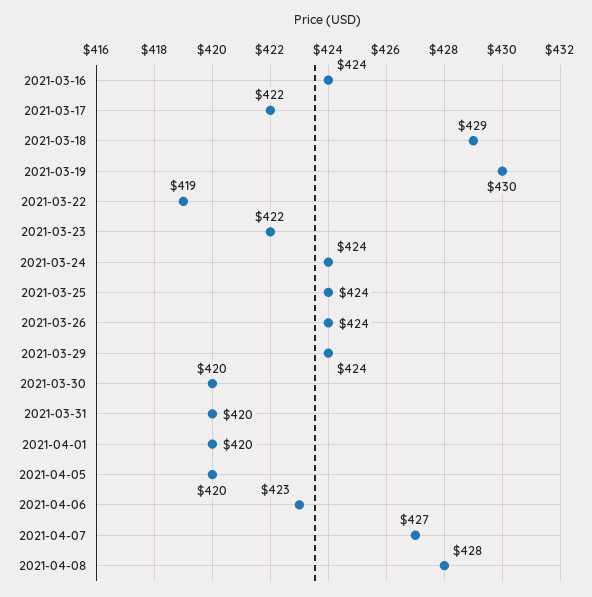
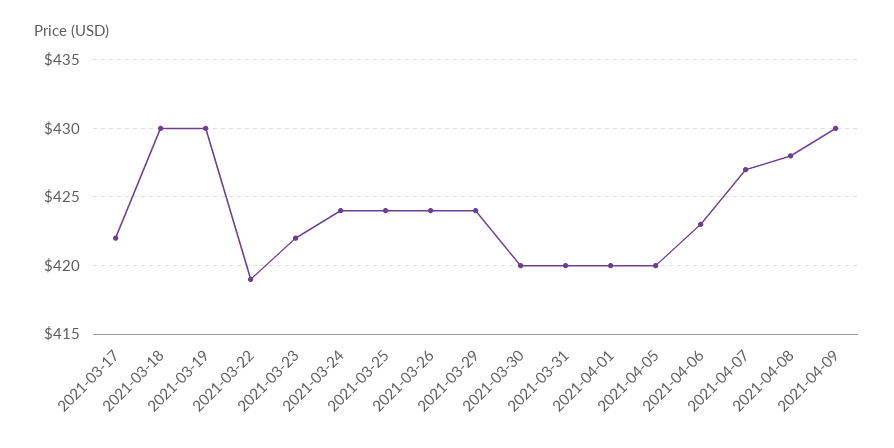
2021-03-16: 424 -> none
2021-03-18: 429 -> 430
2021-04-09: none -> 430

